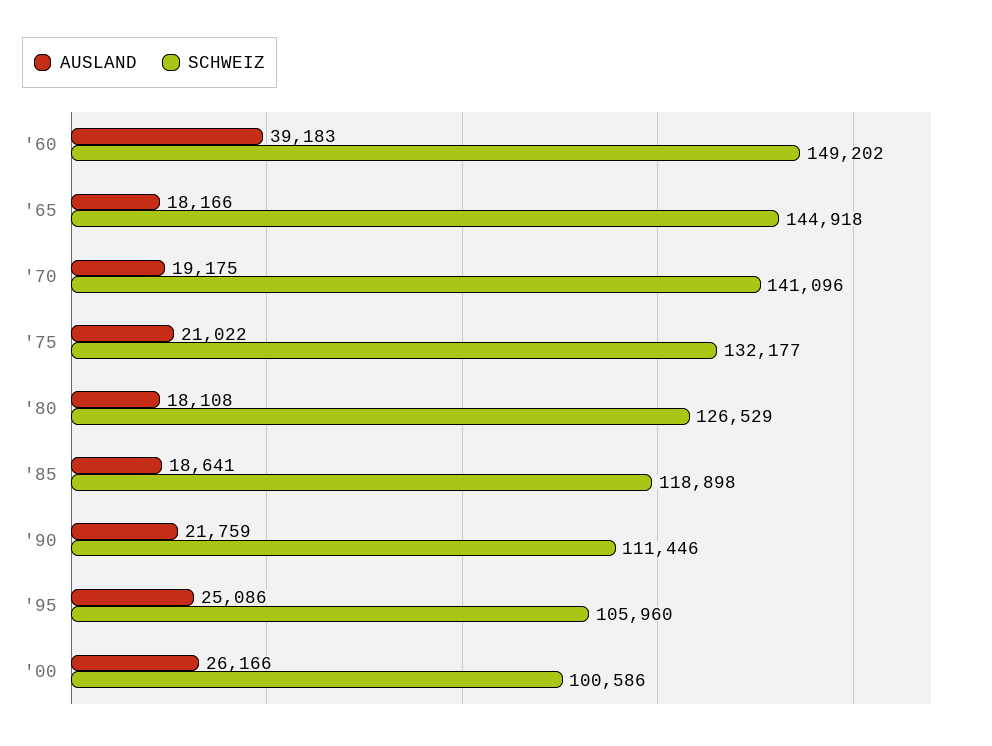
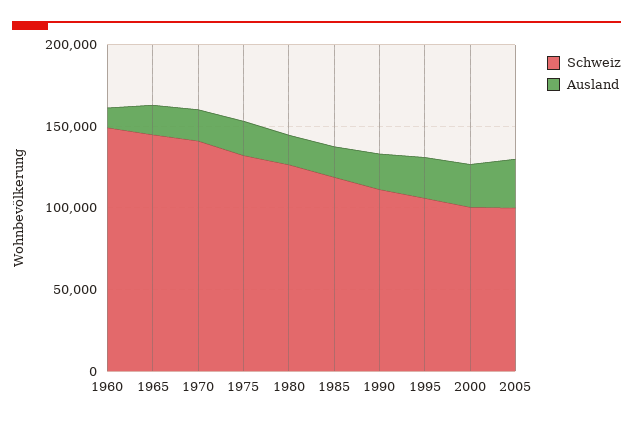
AUSLAND, '60: 39183 -> 10000
SCHWEIZ, 2005: none -> 100000
AUSLAND, 2005: none -> 30000

